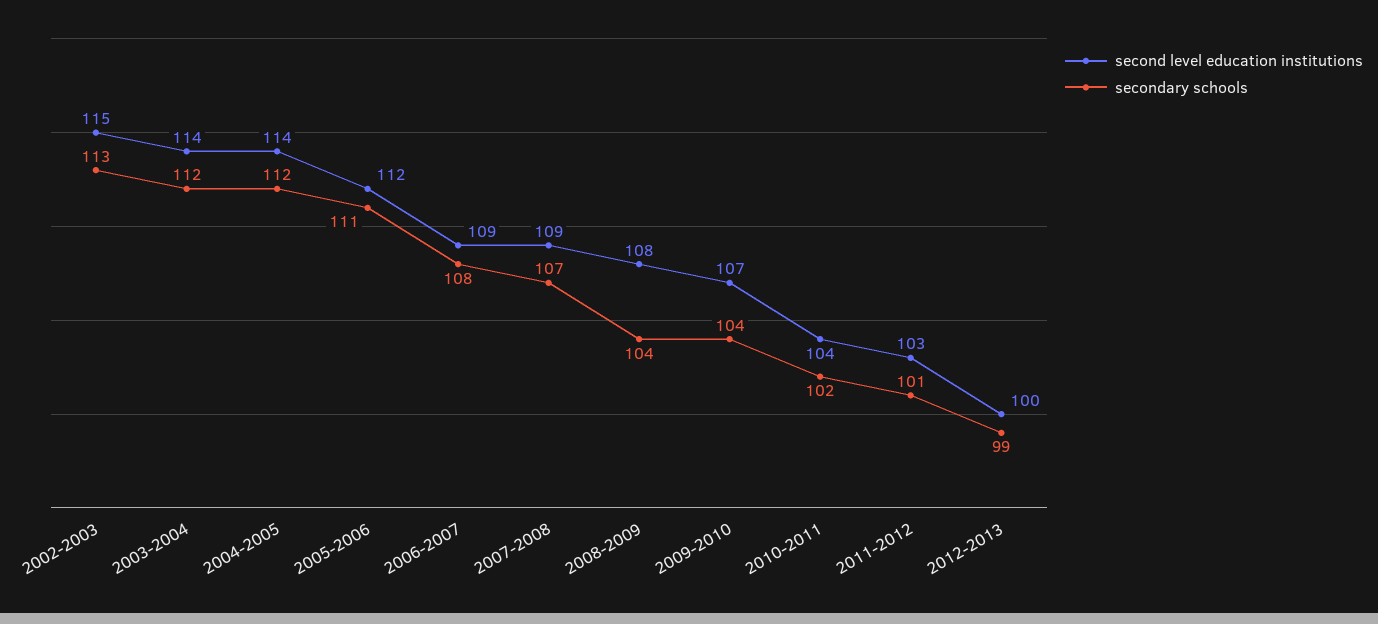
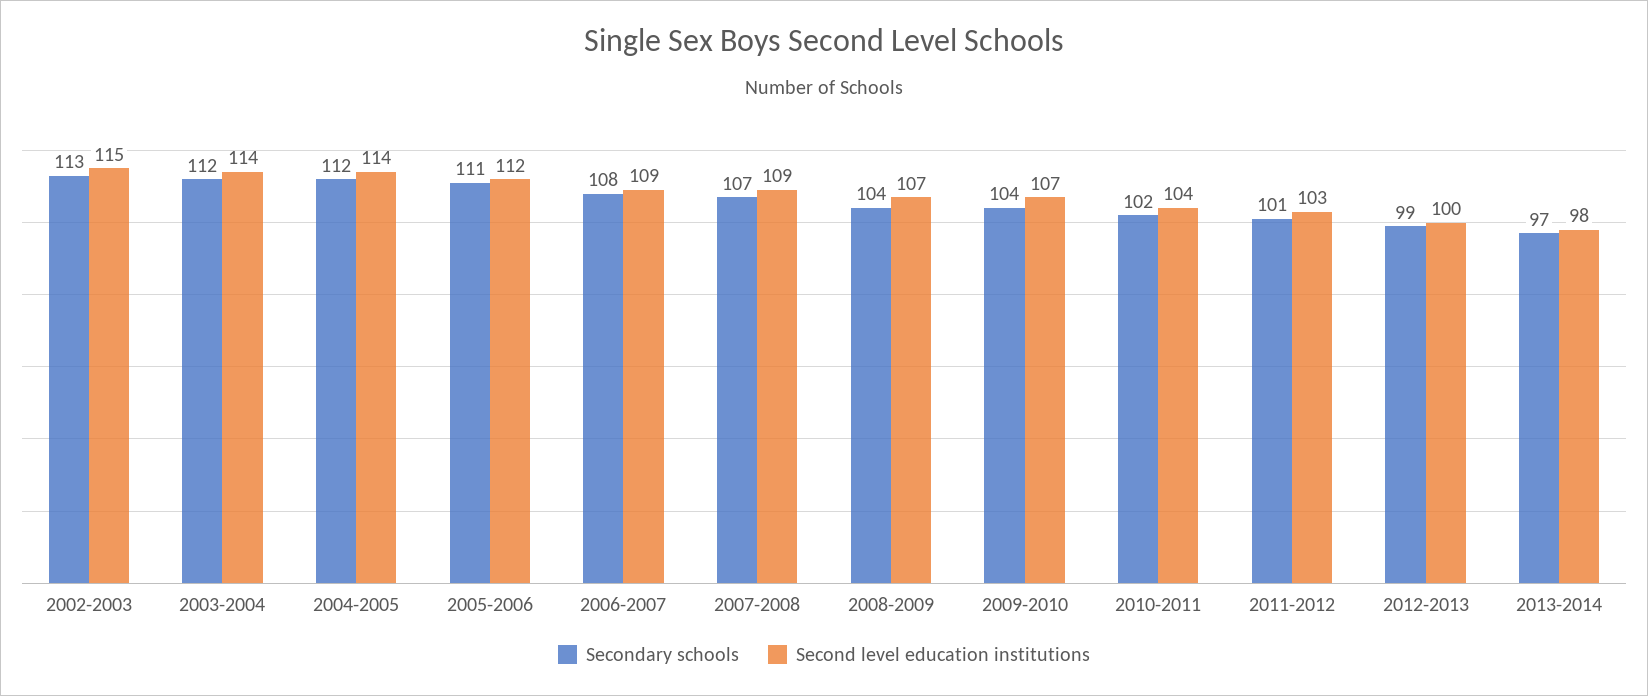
second level education institutions, 2008-2009: 108 -> 107
secondary schools, 2013-2014: none -> 97
second level education institutions, 2013-2014: none -> 98

